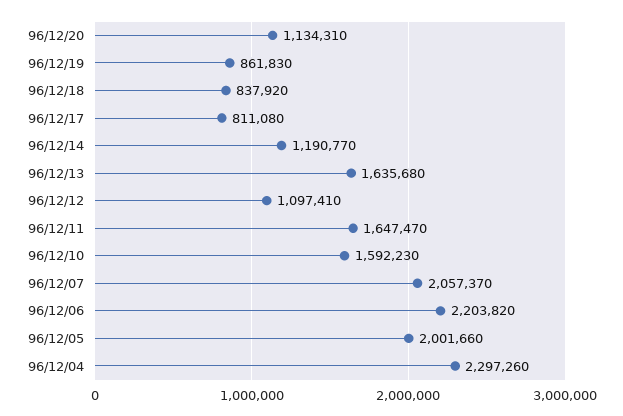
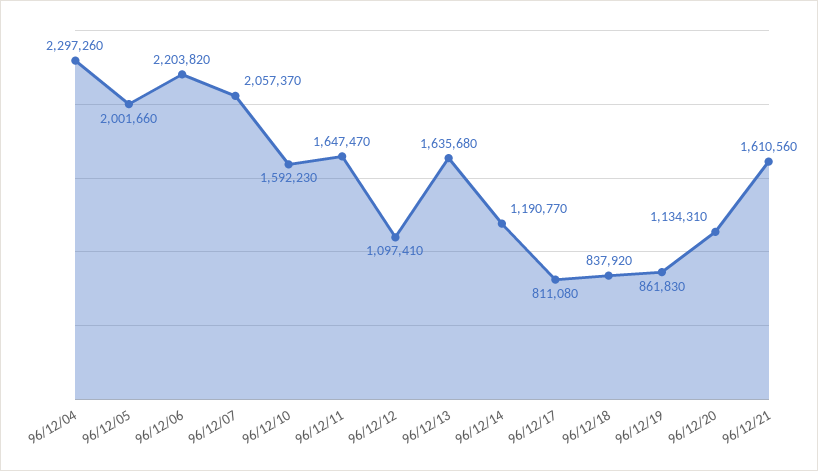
96/12/21: none -> 1610560

